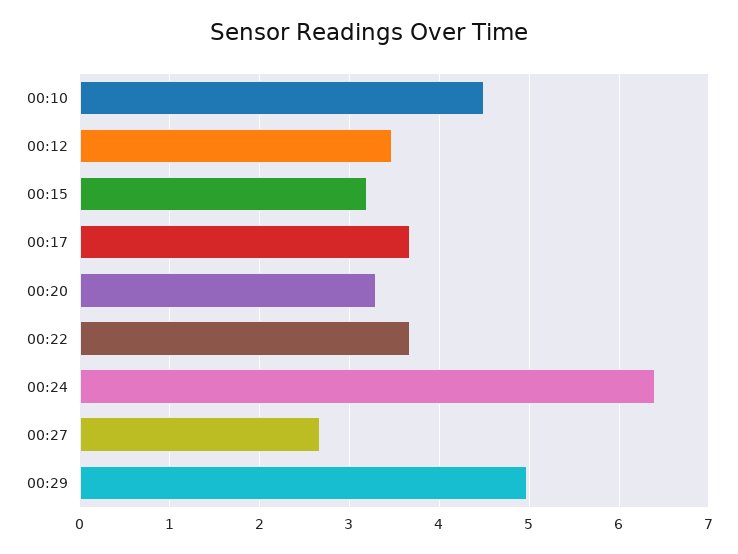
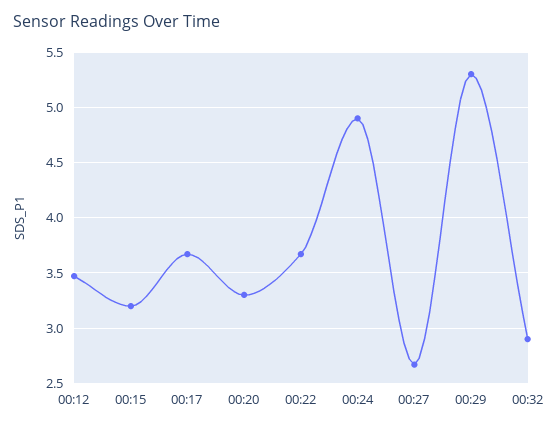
00:10: 4.5 -> none
00:24: 6.4 -> 4.9
00:29: 5 -> 5.3
00:32: none -> 2.9

